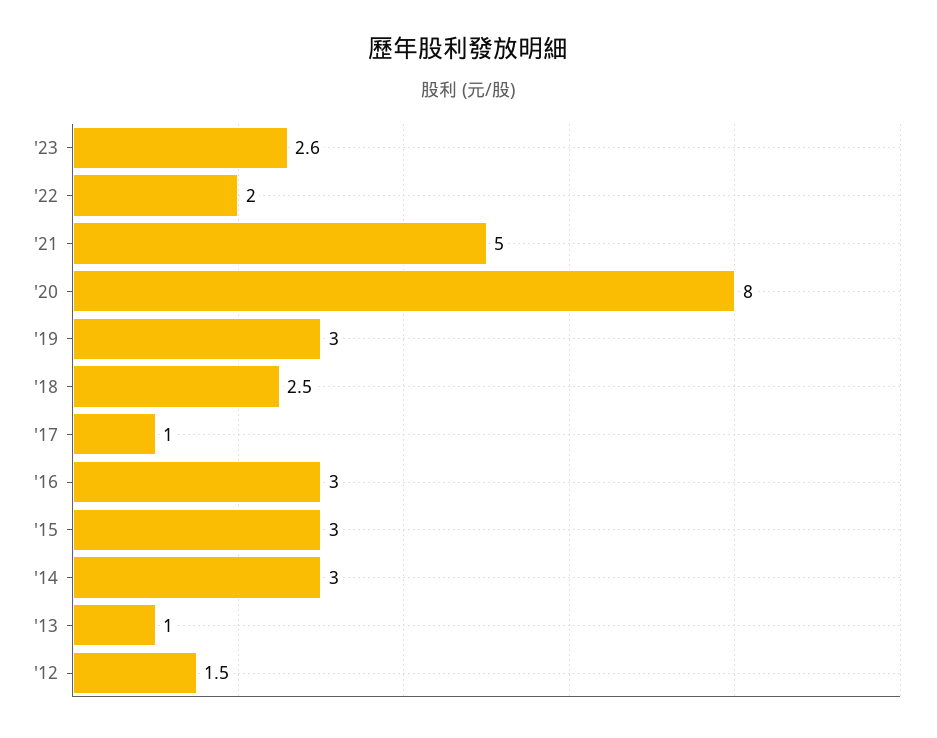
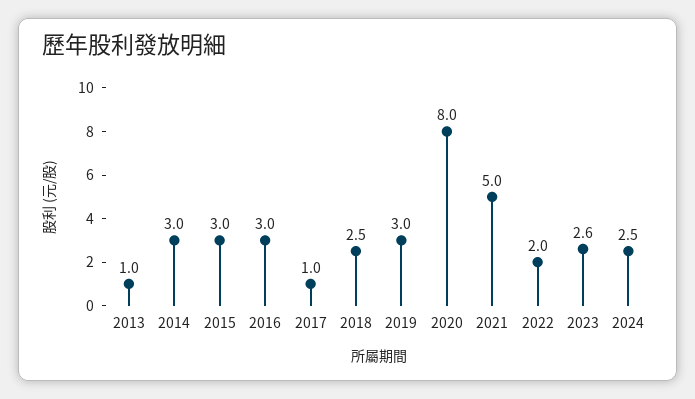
'12: 1.5 -> none
2024: none -> 2.5

